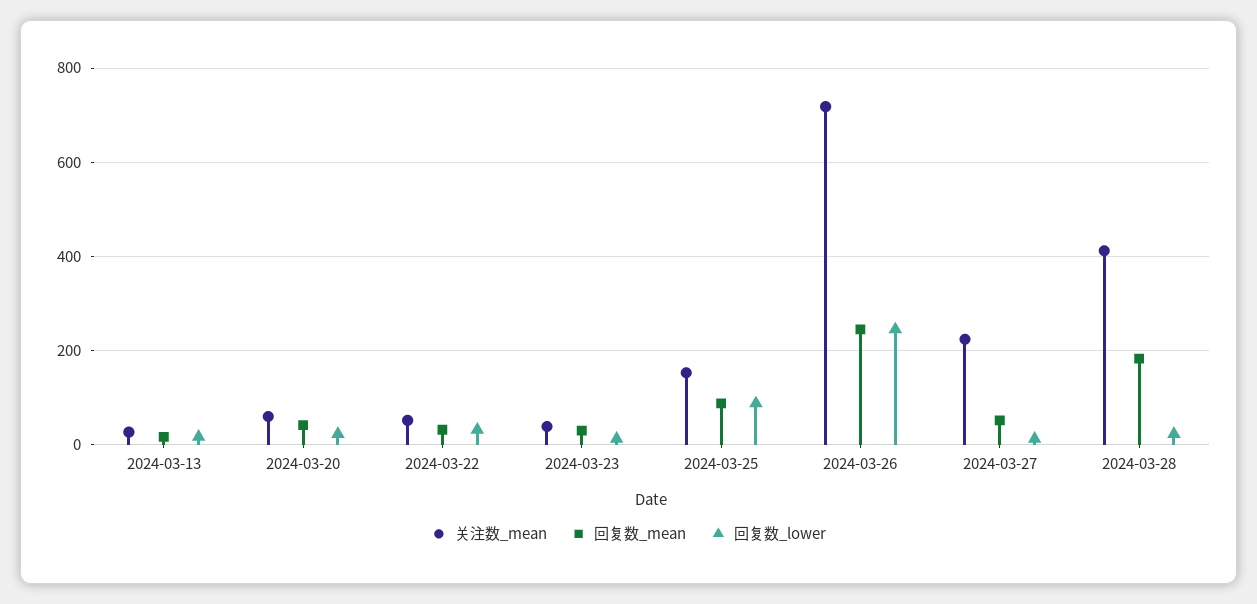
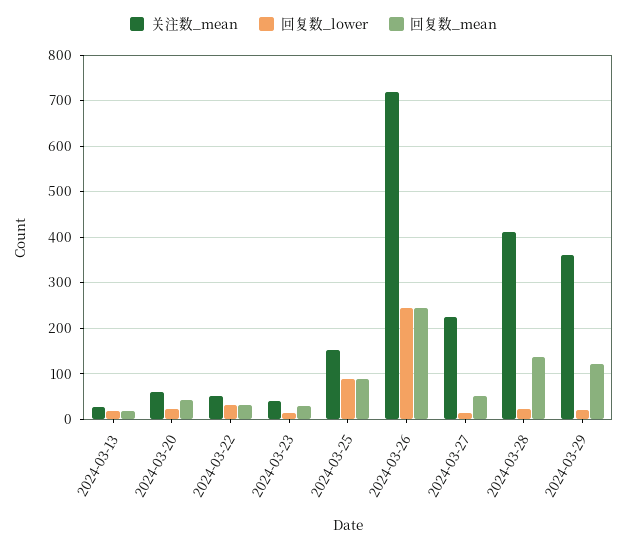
回复数_mean, 2024-03-28: 180 -> 140
关注数_mean, 2024-03-29: none -> 360
回复数_lower, 2024-03-29: none -> 20
回复数_mean, 2024-03-29: none -> 120

